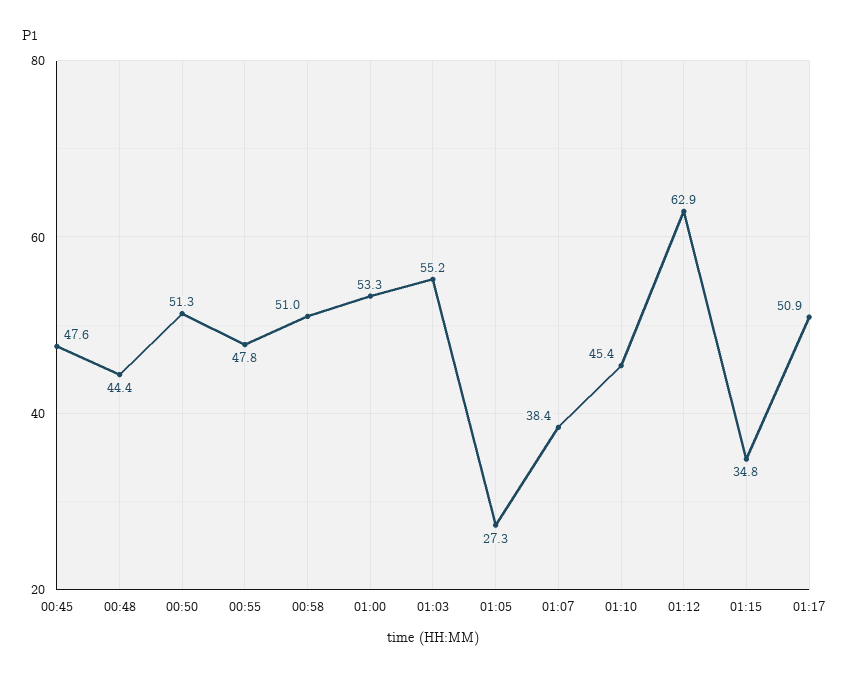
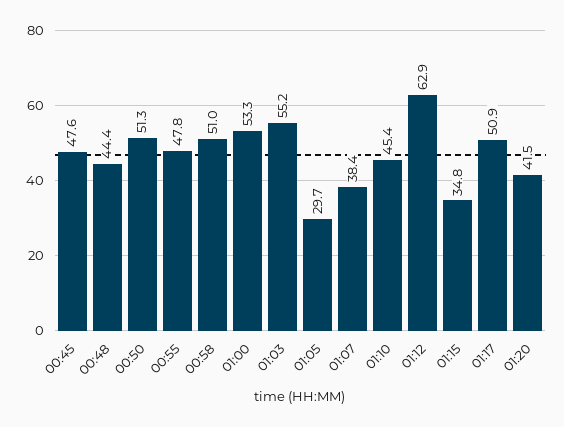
01:05: 27.3 -> 29.7
01:20: none -> 41.5

